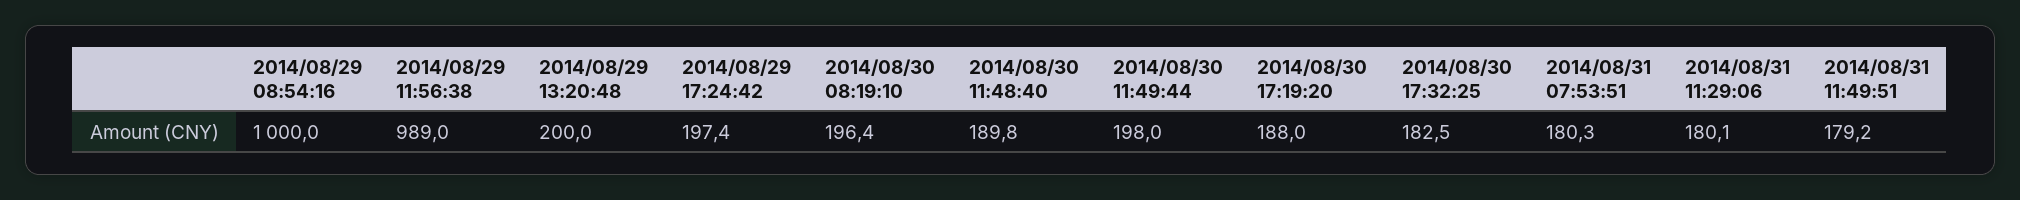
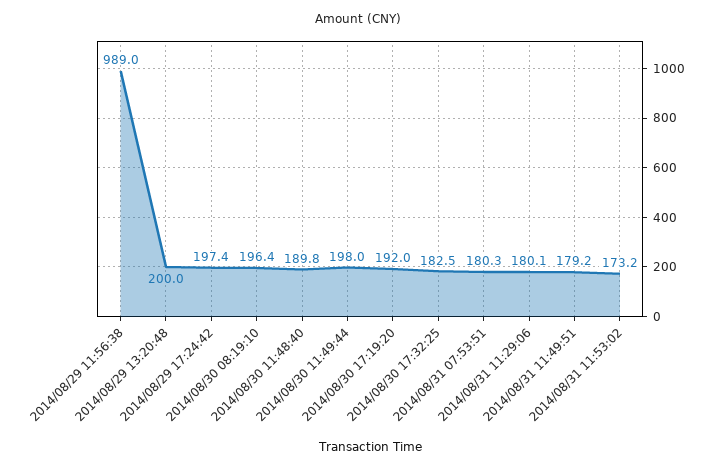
2014/08/29 08:54:16: 1000 -> none
2014/08/30 17:19:20: 188 -> 192
2014/08/31 11:53:02: none -> 173.2

